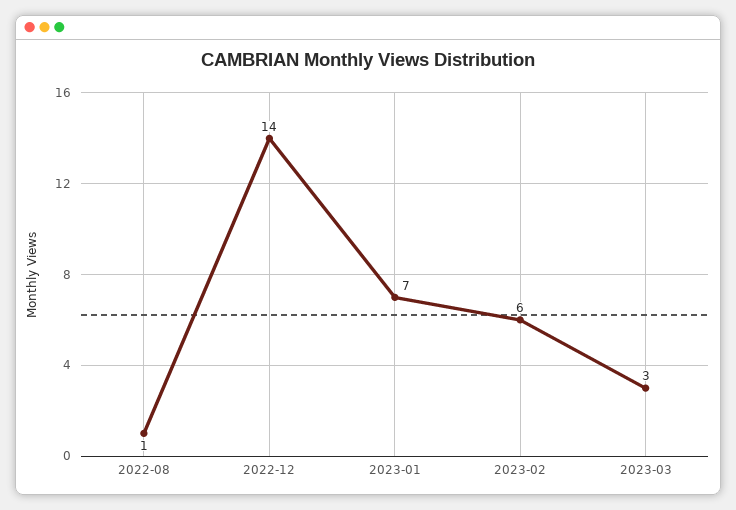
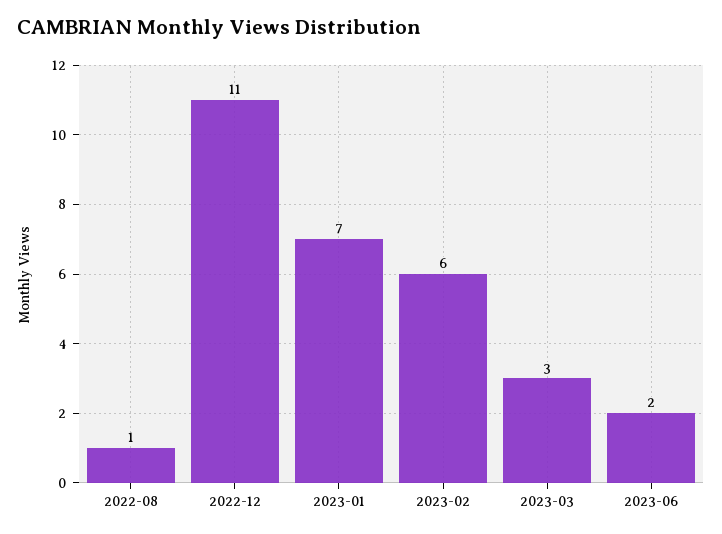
2022-12: 14 -> 11
2023-06: none -> 2

